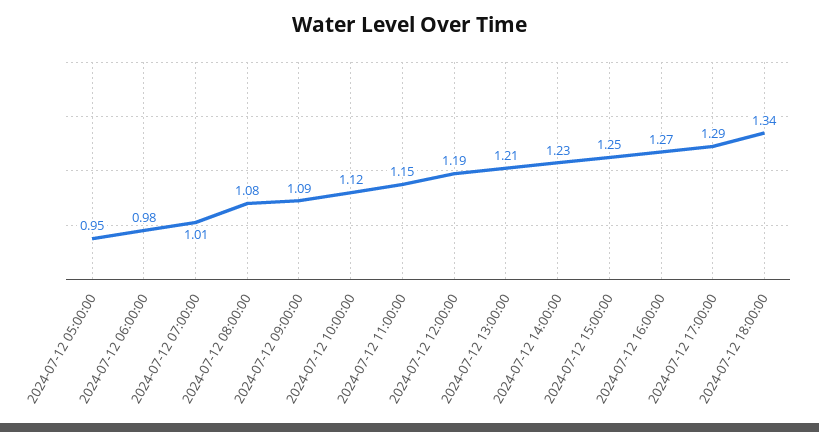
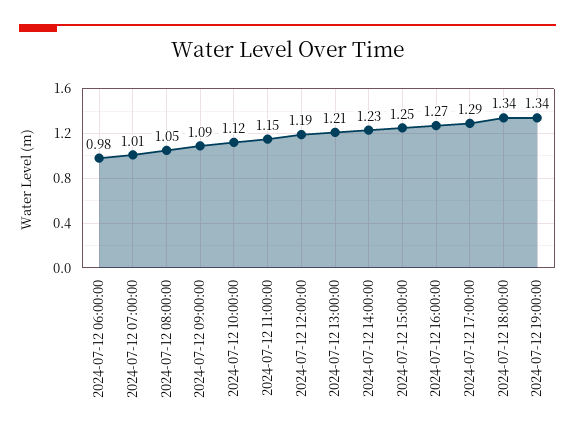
2024-07-12 05:00:00: 0.95 -> none
2024-07-12 08:00:00: 1.08 -> 1.05
2024-07-12 19:00:00: none -> 1.34

